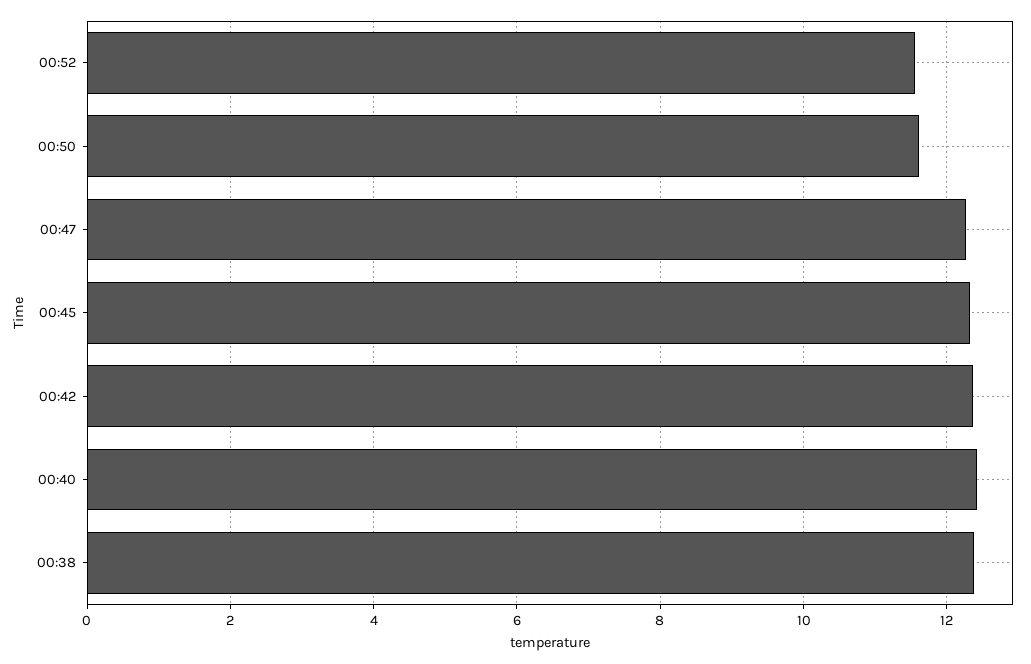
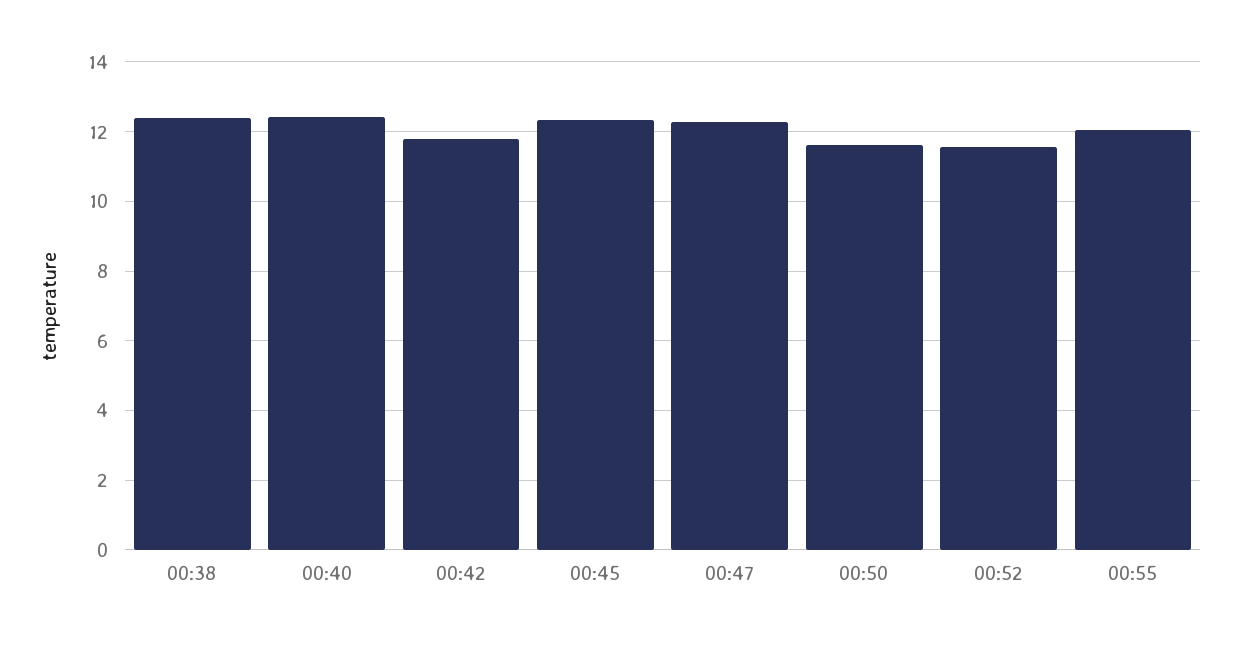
00:42: 12.4 -> 11.8
00:55: none -> 12

